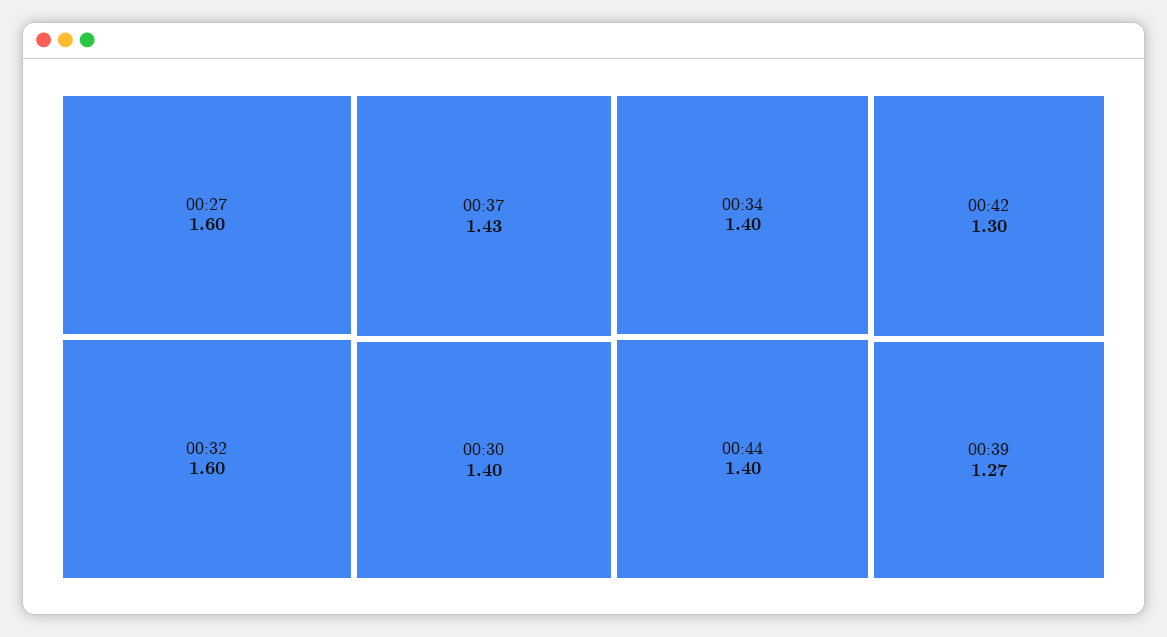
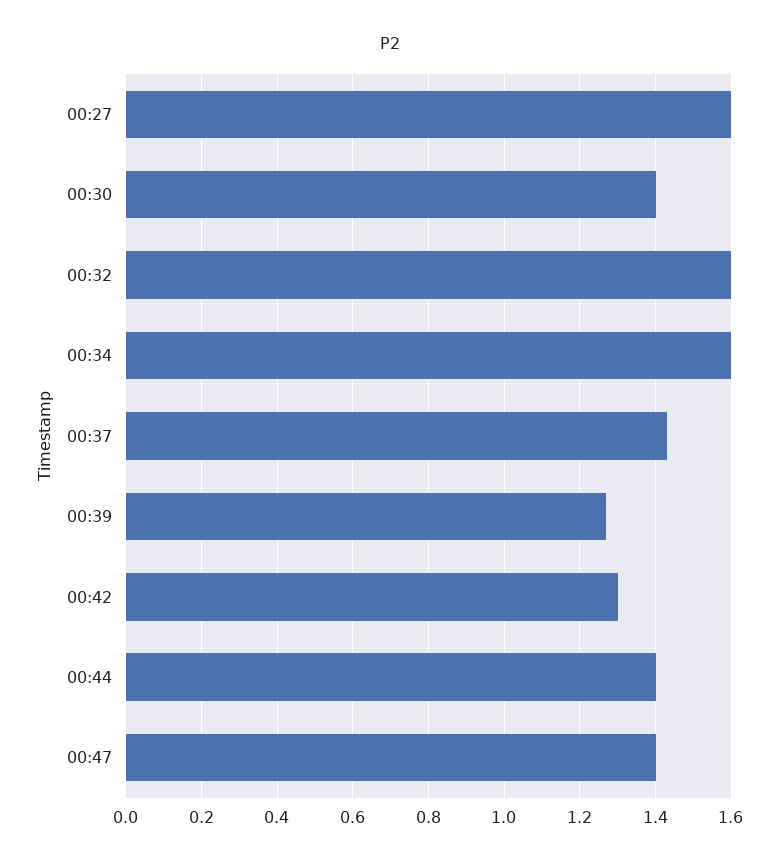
00:34: 1.4 -> 1.6
00:47: none -> 1.4

